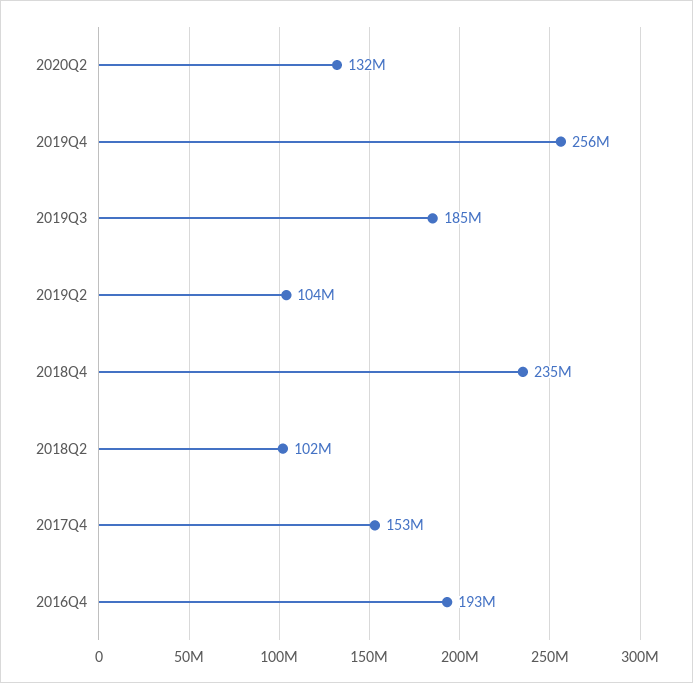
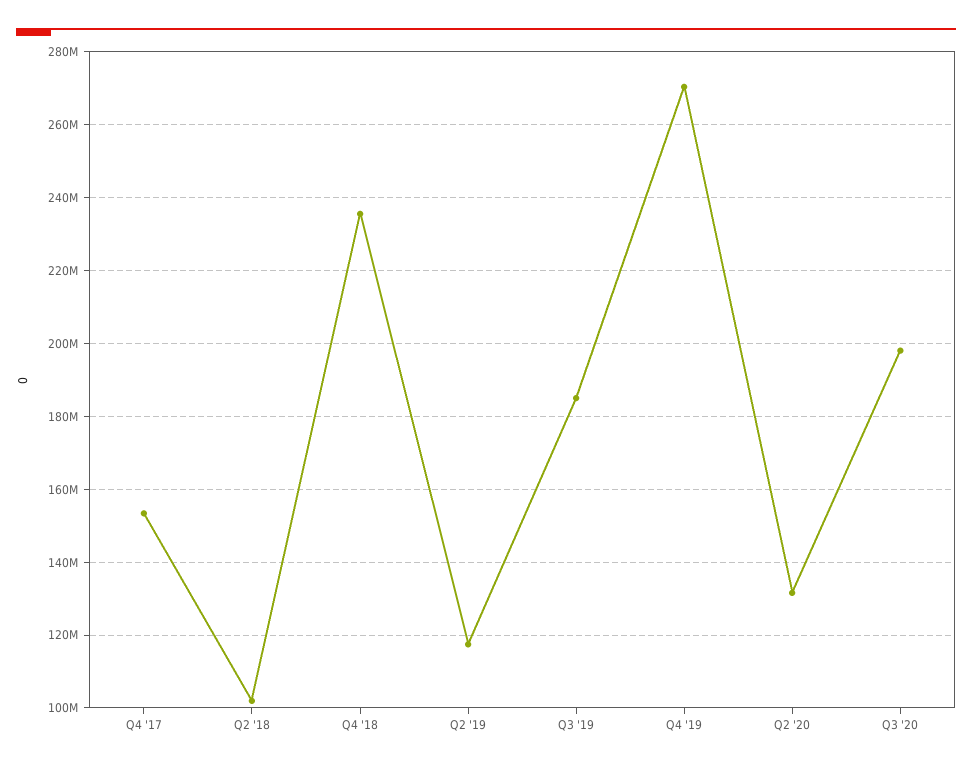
2019Q4: 256000000 -> 270000000
2019Q2: 104000000 -> 118000000
2016Q4: 193000000 -> none
Q3 '20: none -> 198000000

